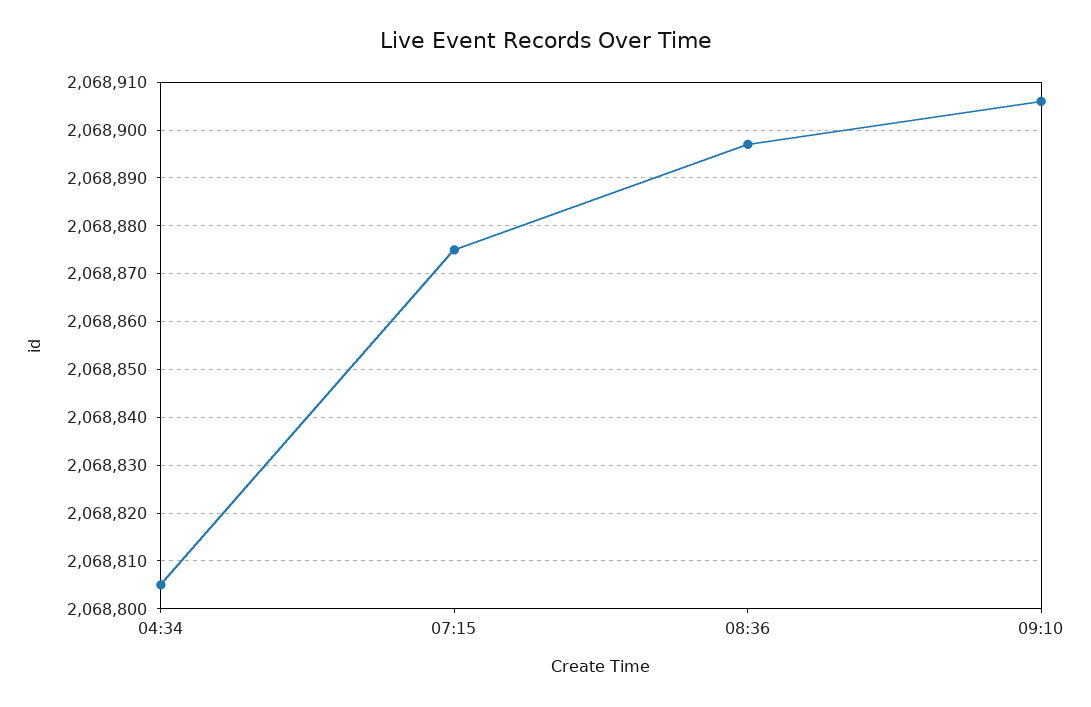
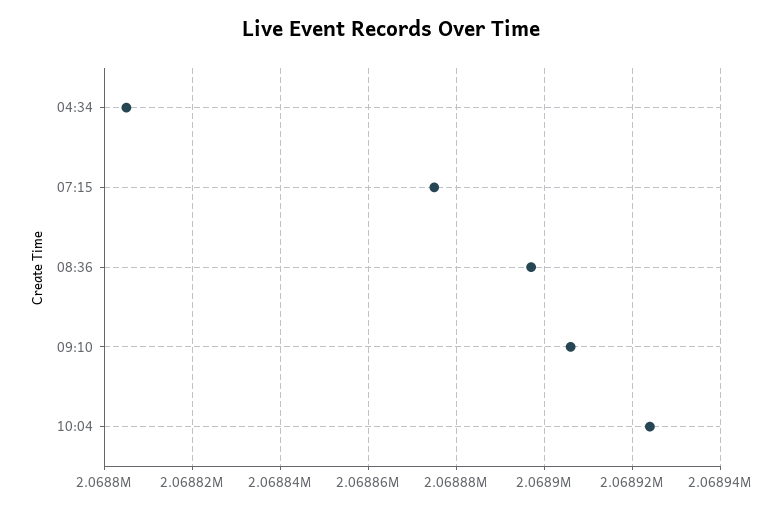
10:04: none -> 2068925

